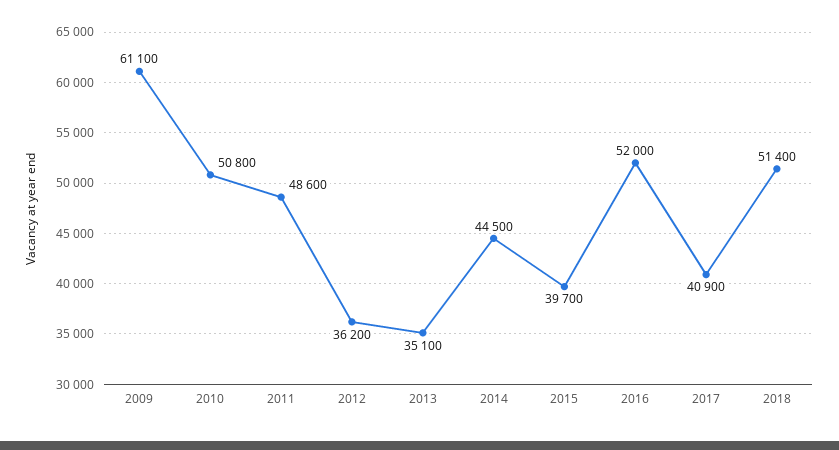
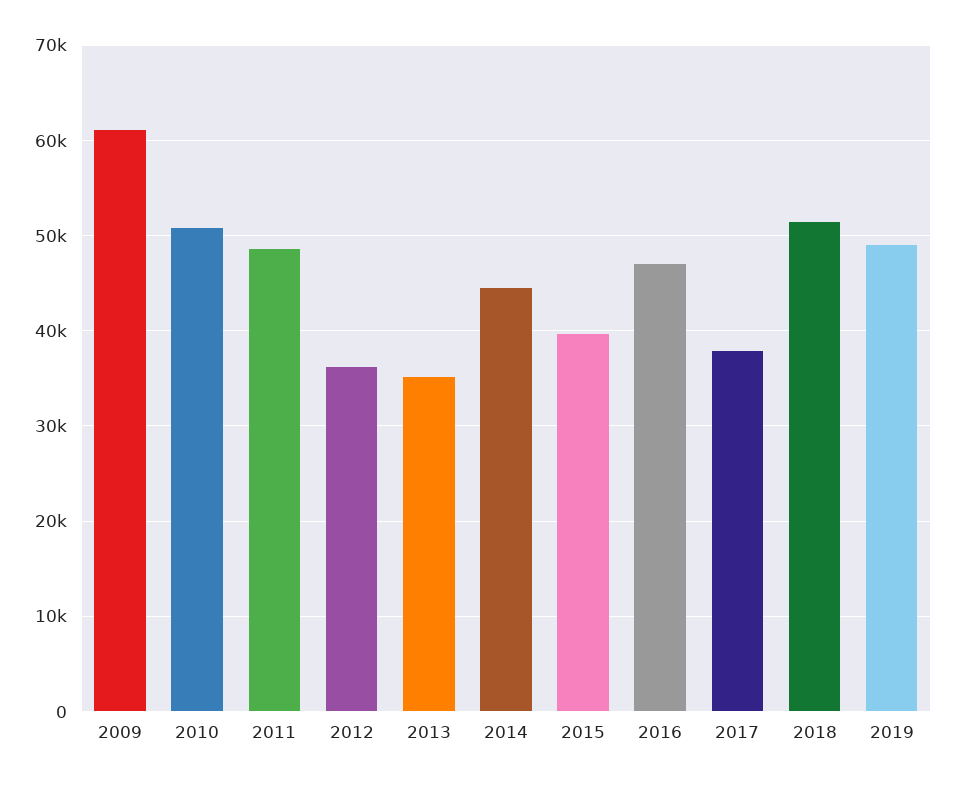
2016: 52000 -> 47000
2017: 40900 -> 38000
2019: none -> 49000

